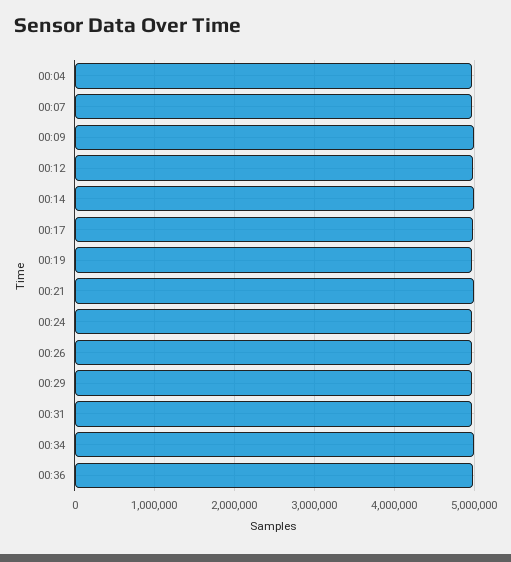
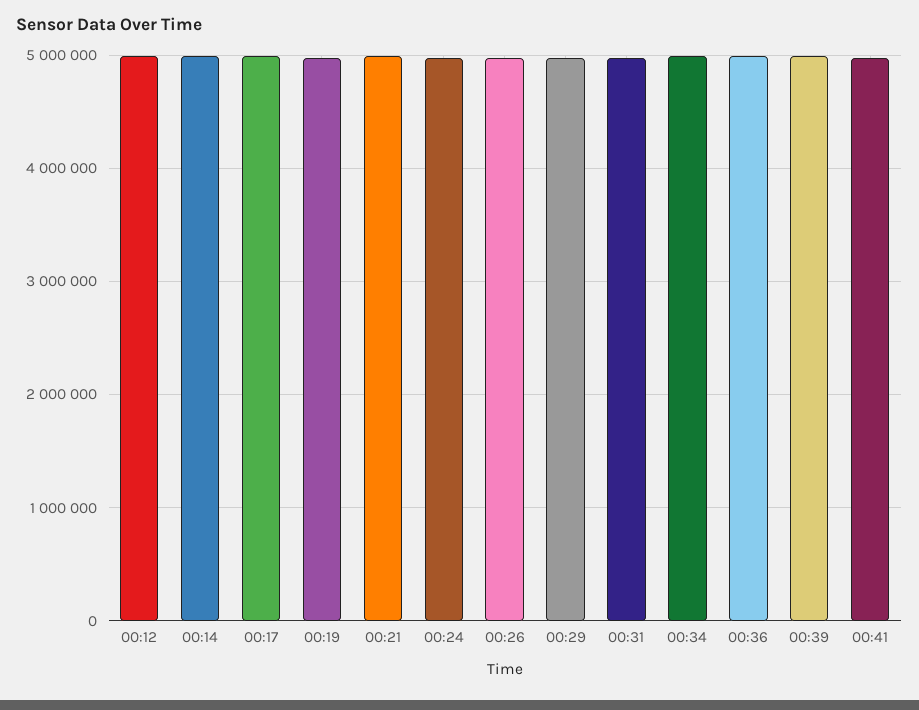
00:04: 5000000 -> none
00:07: 5000000 -> none
00:09: 5000000 -> none
00:39: none -> 5000000
00:41: none -> 5000000

